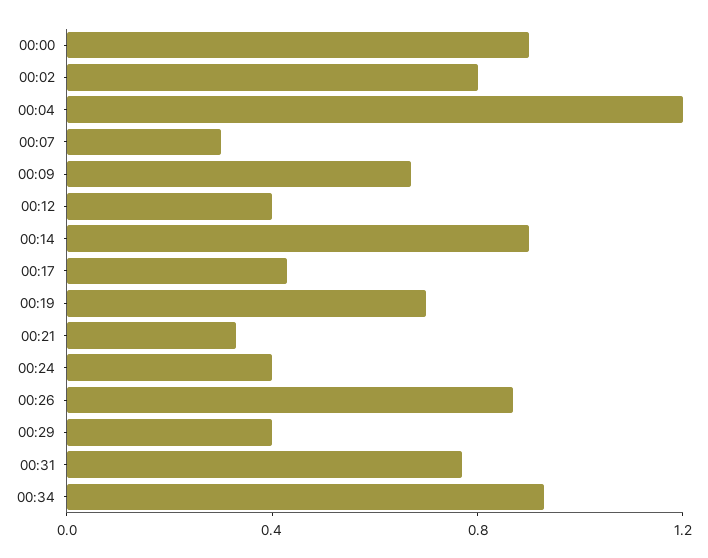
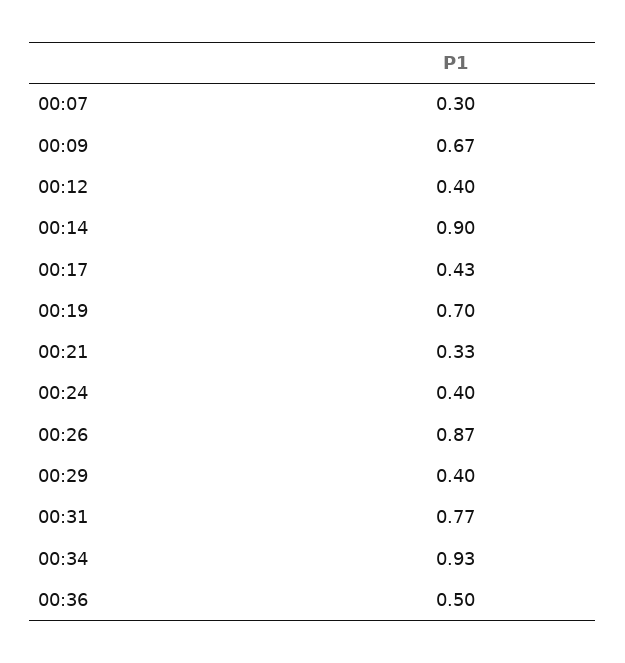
00:00: 0.9 -> none
00:02: 0.8 -> none
00:04: 1.2 -> none
00:36: none -> 0.5

